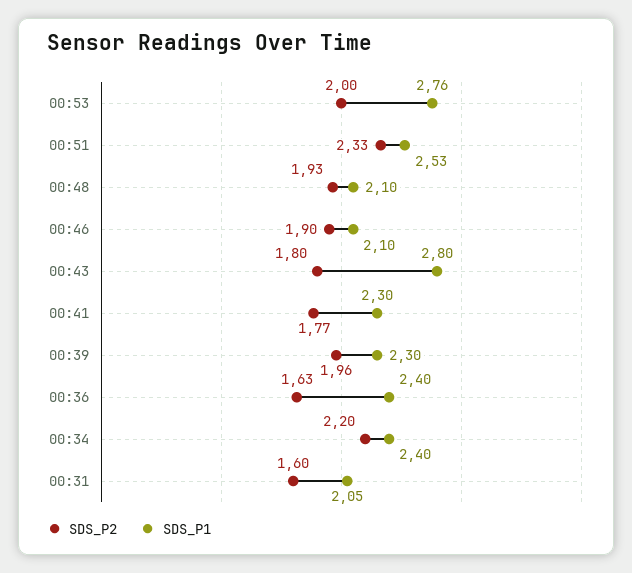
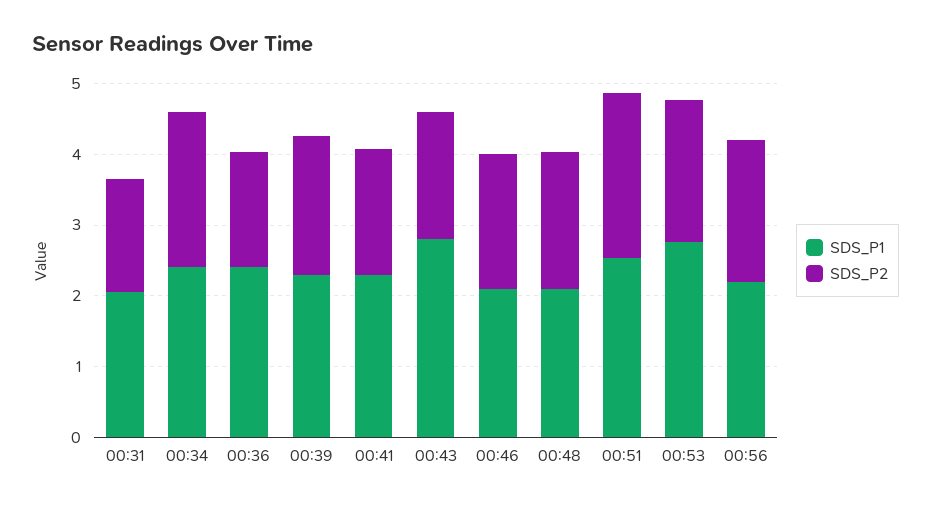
SDS_P1, 00:56: none -> 2.2
SDS_P2, 00:56: none -> 2

